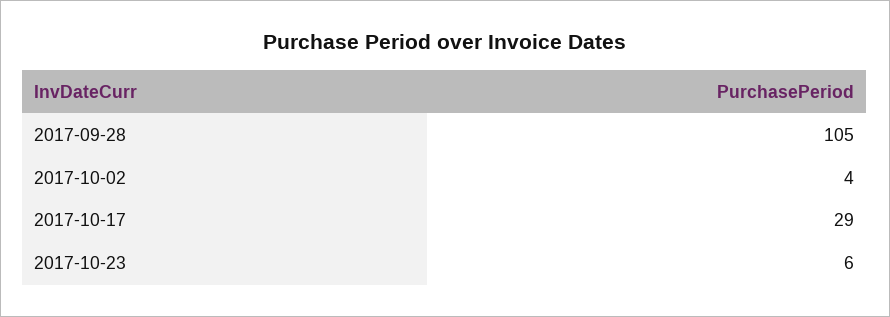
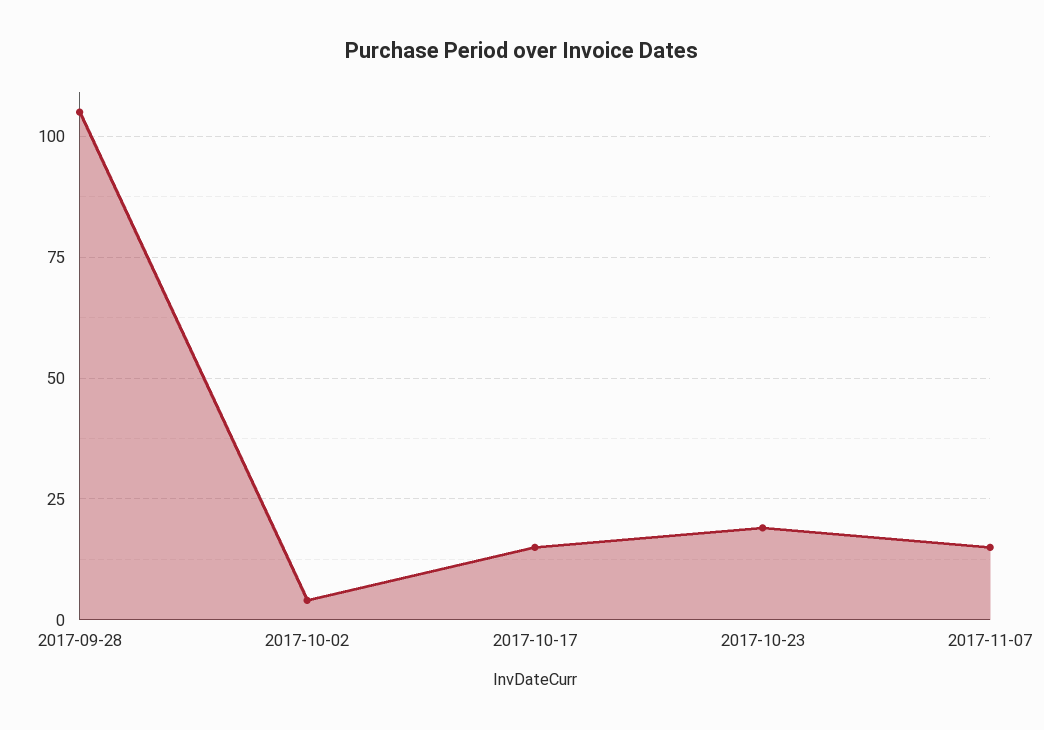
2017-10-17: 29 -> 15
2017-10-23: 6 -> 20
2017-11-07: none -> 15

